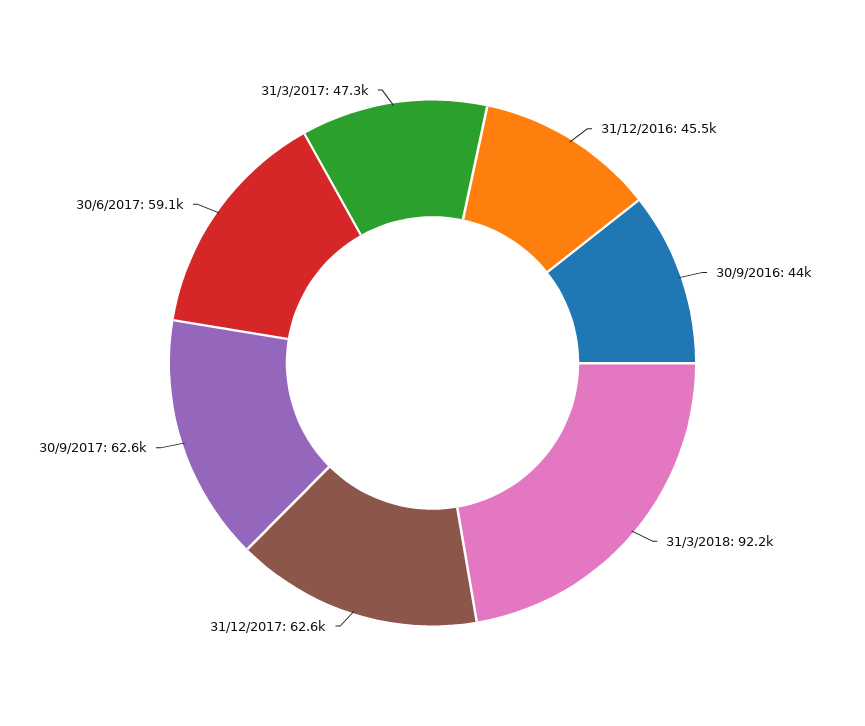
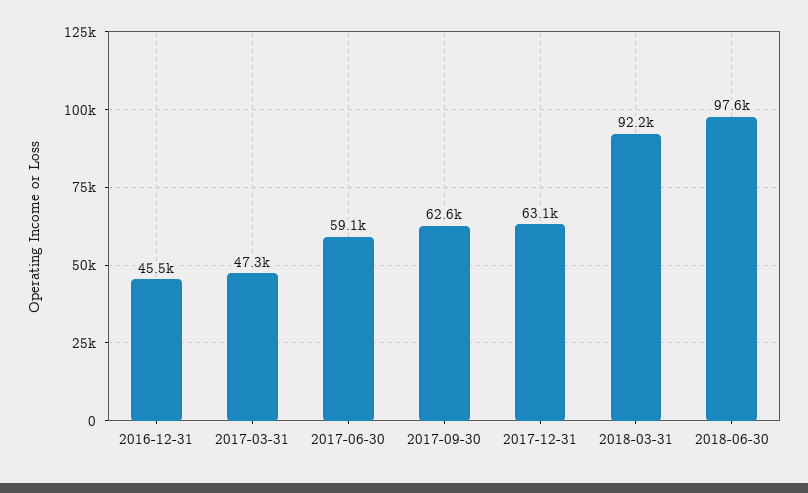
30/9/2016: 44000 -> none
31/12/2017: 62600 -> 63100
2018-06-30: none -> 97600

